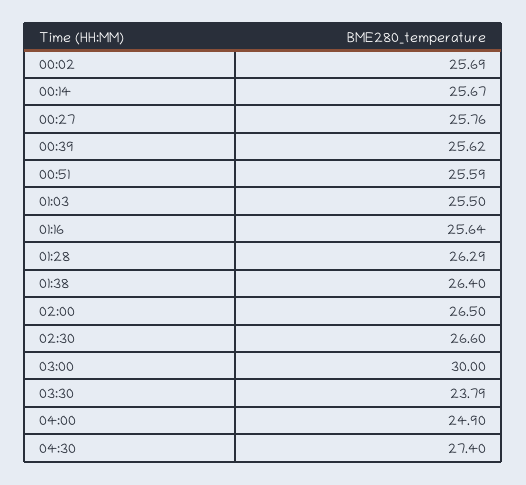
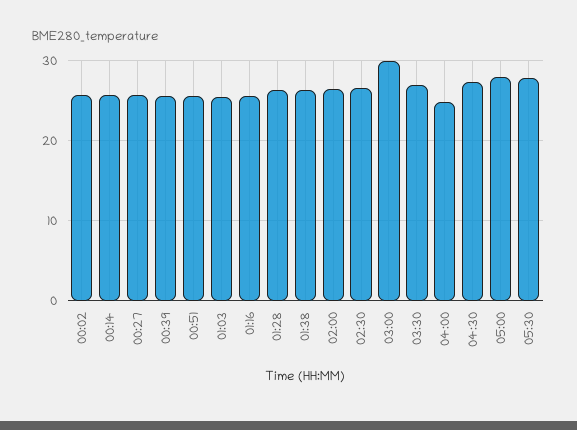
03:30: 23.79 -> 27
05:00: none -> 28
05:30: none -> 28

